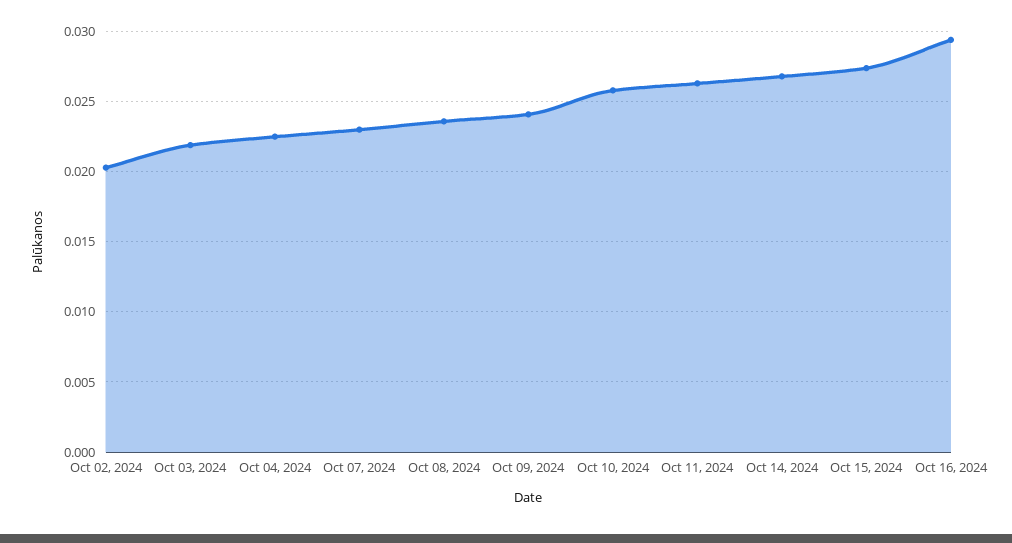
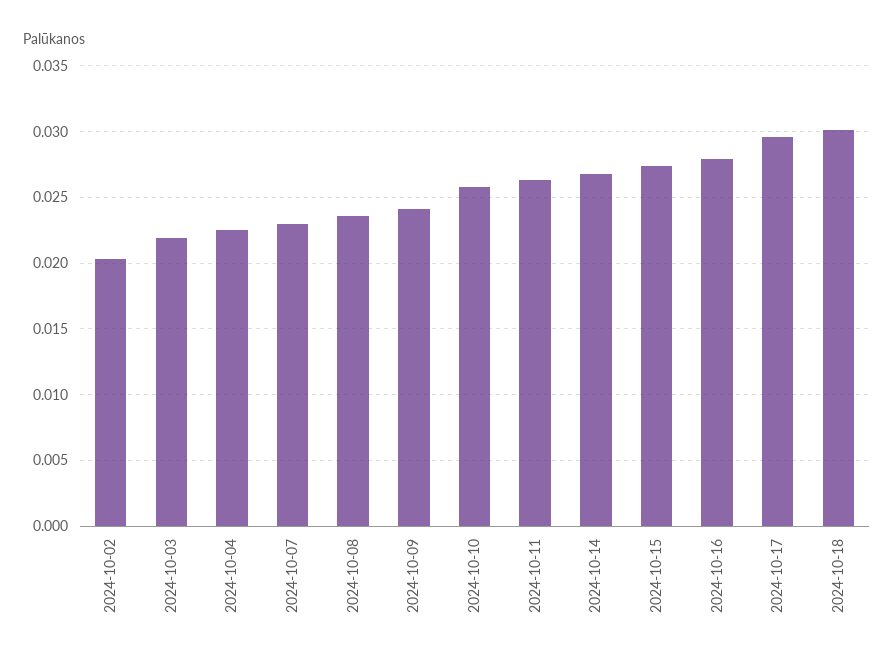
Oct 16, 2024: 0.0295 -> 0.028
2024-10-17: none -> 0.0295
2024-10-18: none -> 0.03

